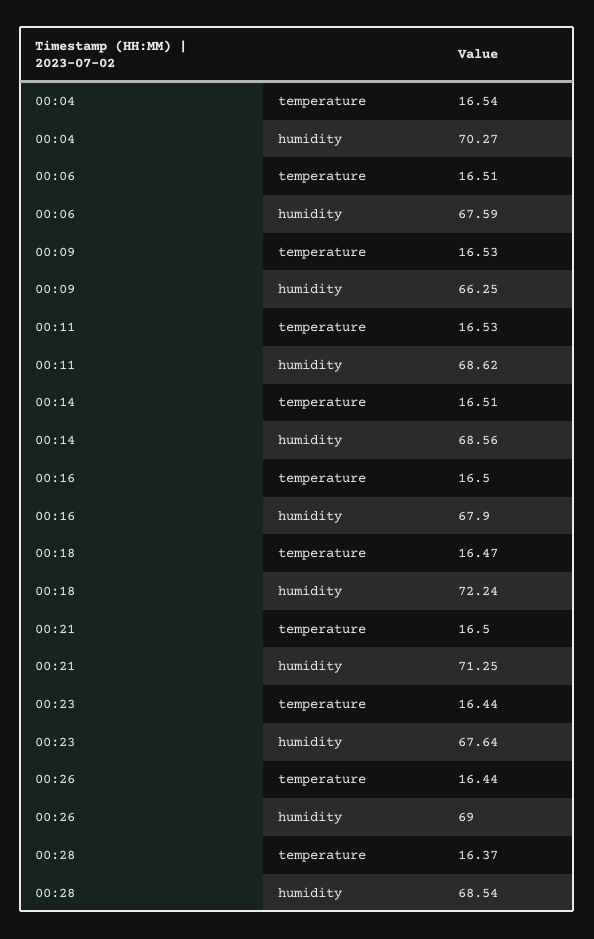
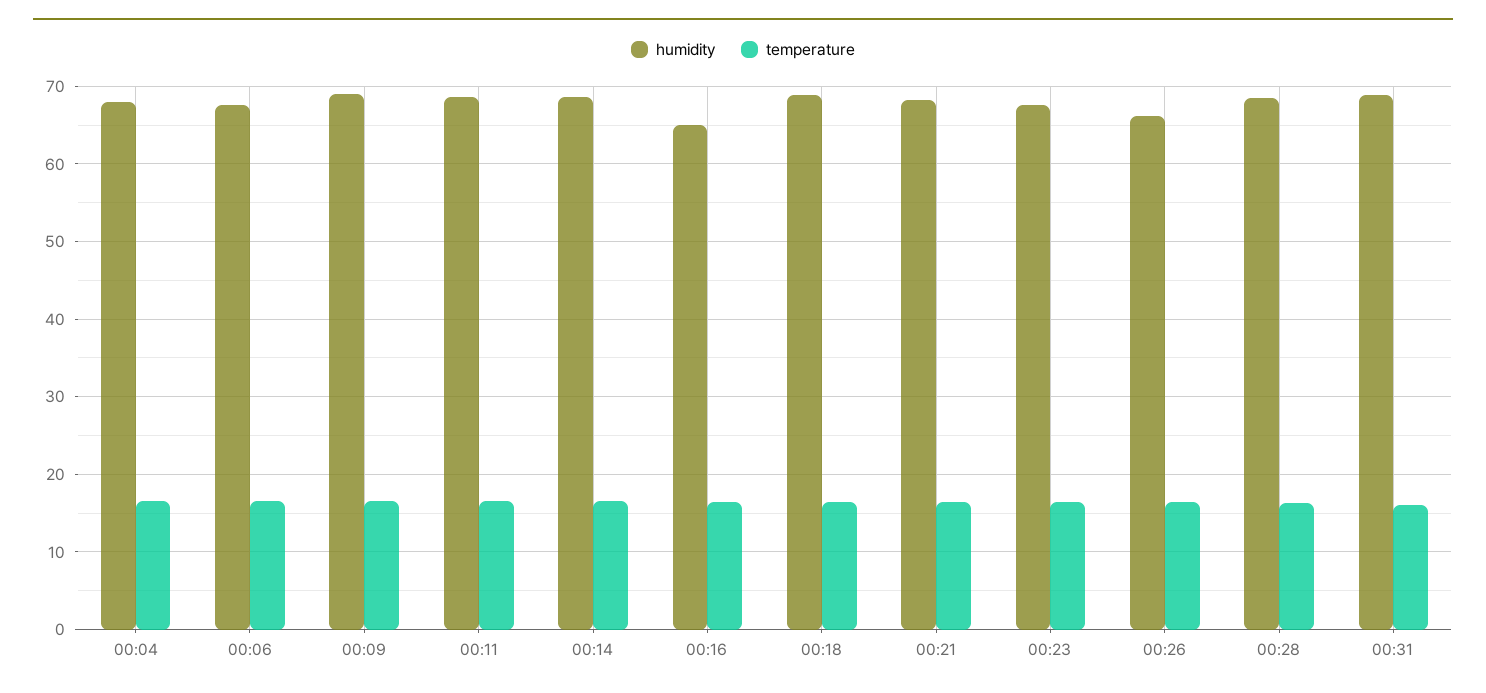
humidity, 00:04: 70.27 -> 68
humidity, 00:09: 66.25 -> 69
humidity, 00:16: 67.9 -> 65
humidity, 00:18: 72.24 -> 69
humidity, 00:21: 71.25 -> 68
humidity, 00:26: 69 -> 66
humidity, 00:31: none -> 69
temperature, 00:31: none -> 16

